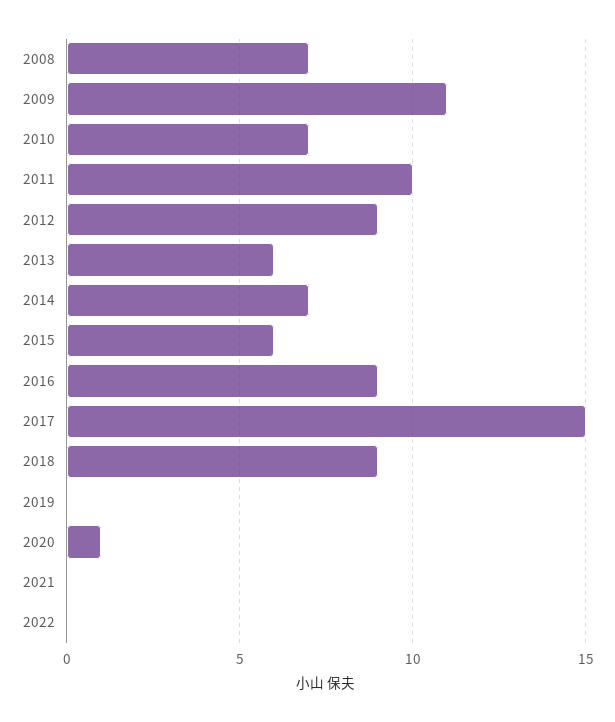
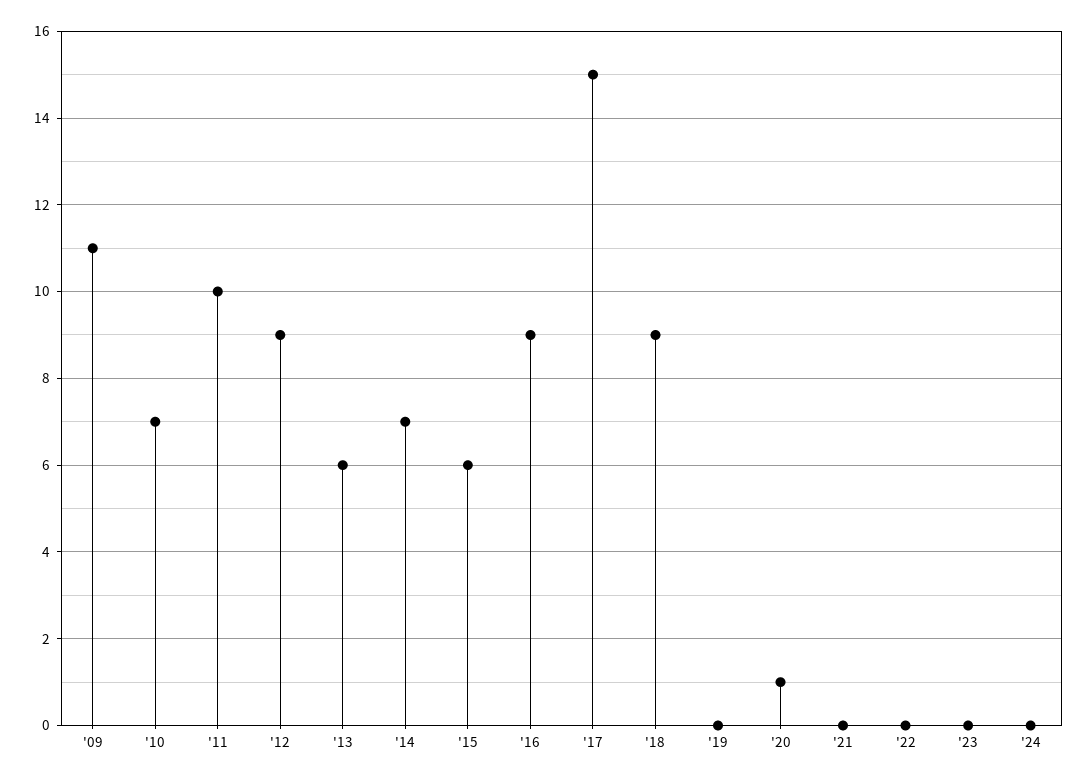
2008: 7 -> none
'23: none -> 0
'24: none -> 0

